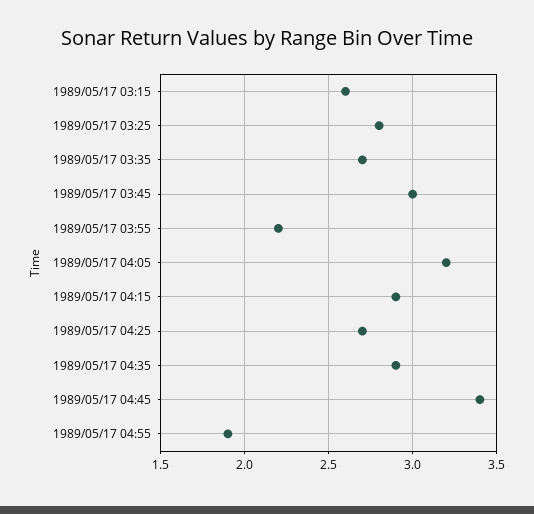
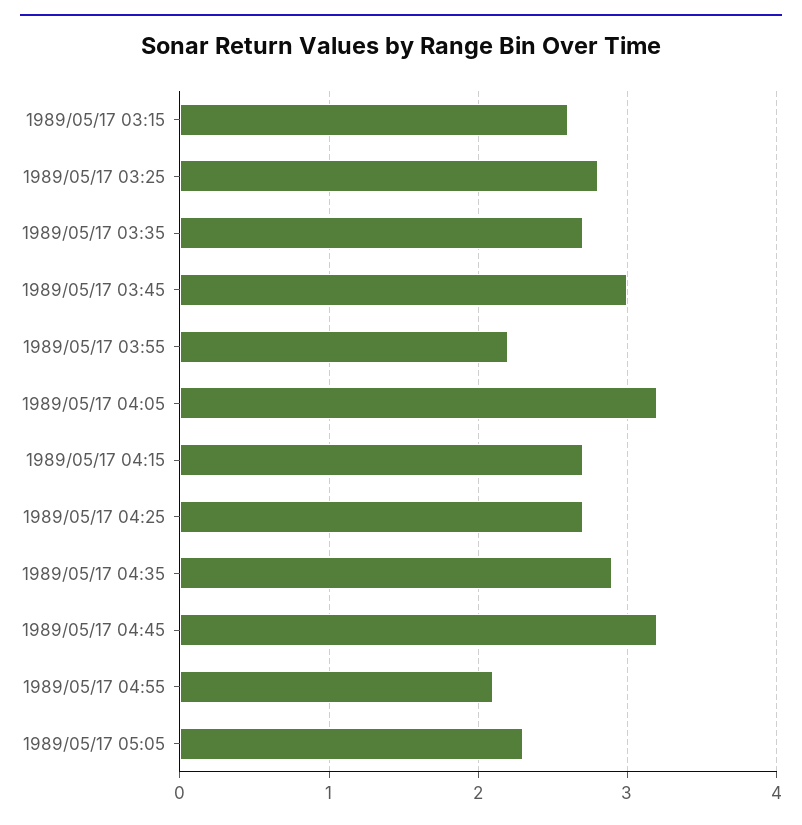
1989/05/17 04:15: 2.9 -> 2.7
1989/05/17 04:45: 3.4 -> 3.2
1989/05/17 04:55: 1.9 -> 2.1
1989/05/17 05:05: none -> 2.3

